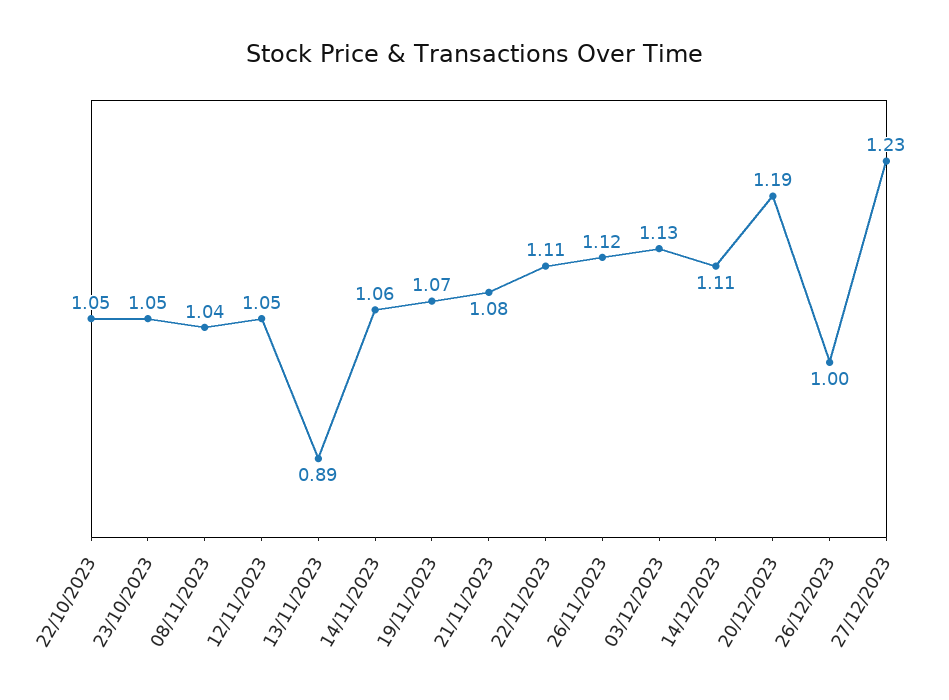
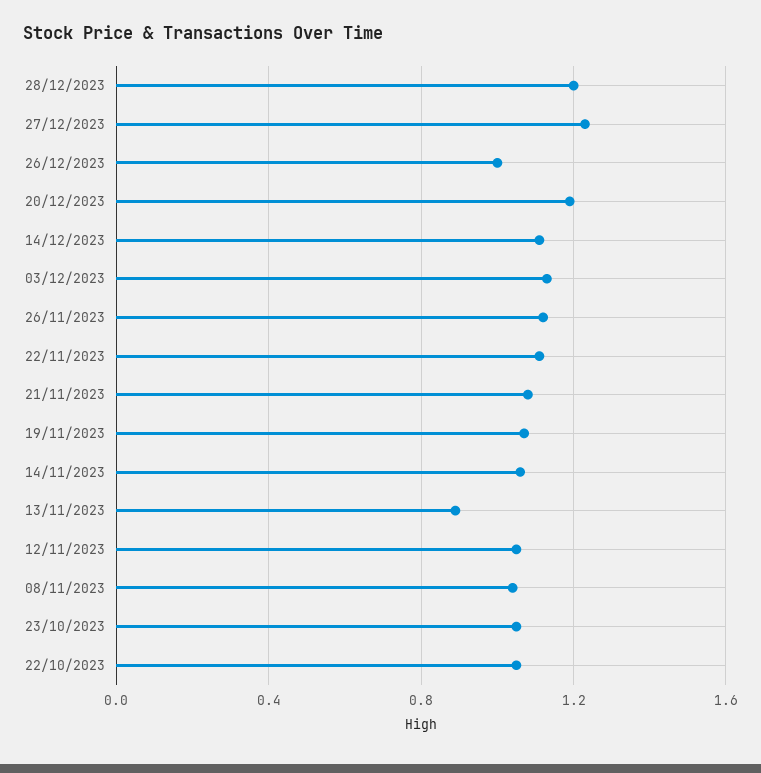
28/12/2023: none -> 1.2

